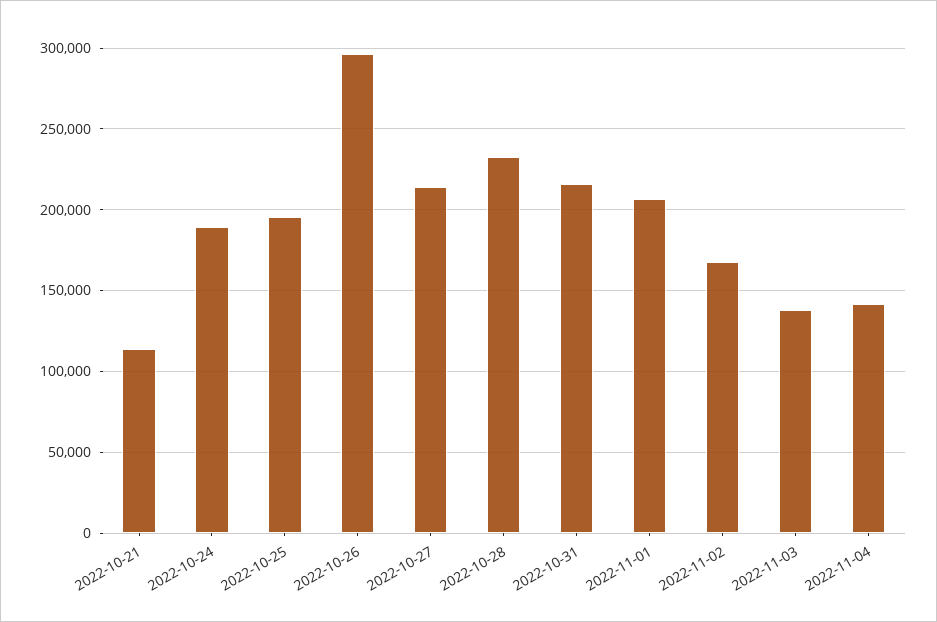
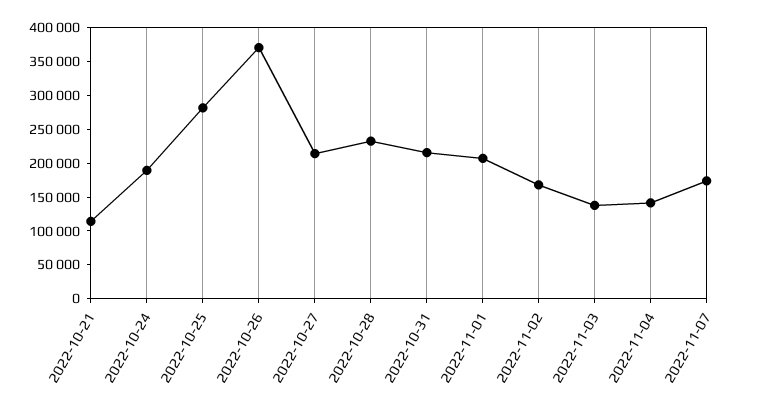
2022-10-25: 195000 -> 275000
2022-10-26: 295000 -> 375000
2022-11-07: none -> 175000

